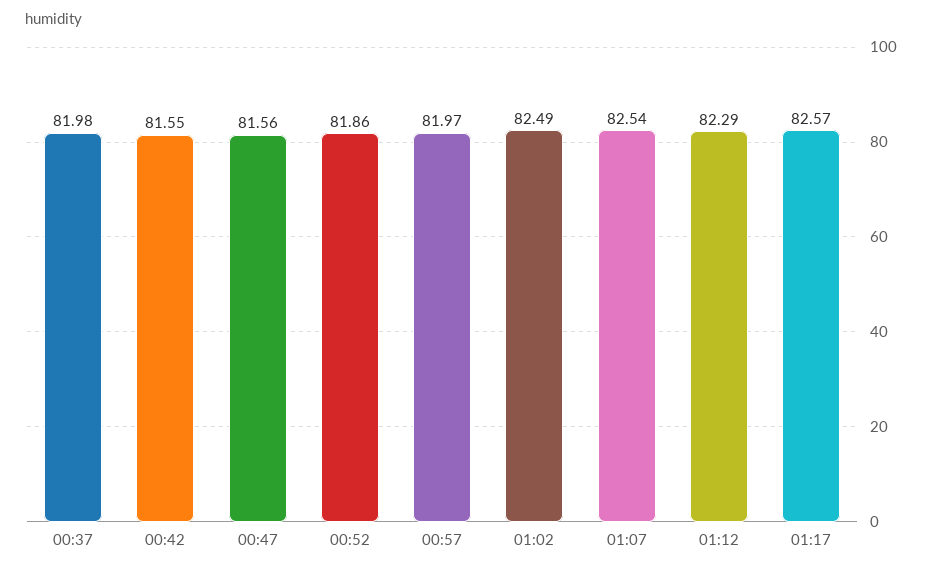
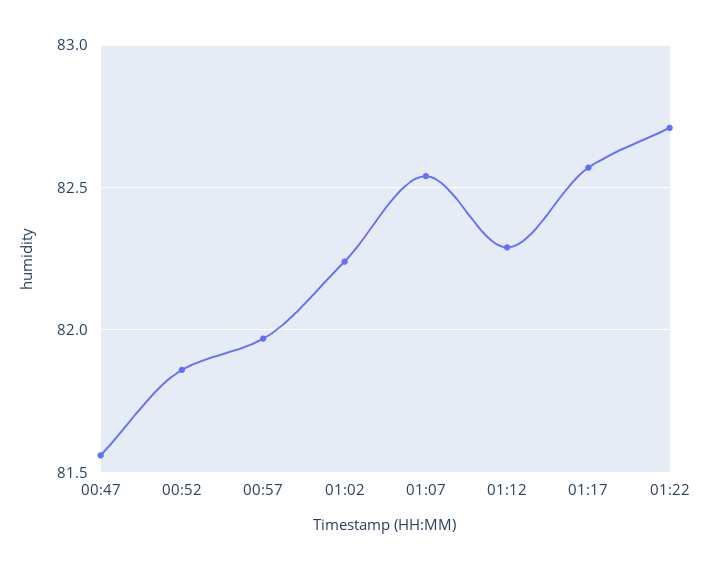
00:37: 81.98 -> none
00:42: 81.55 -> none
01:02: 82.49 -> 82.25
01:22: none -> 82.7

